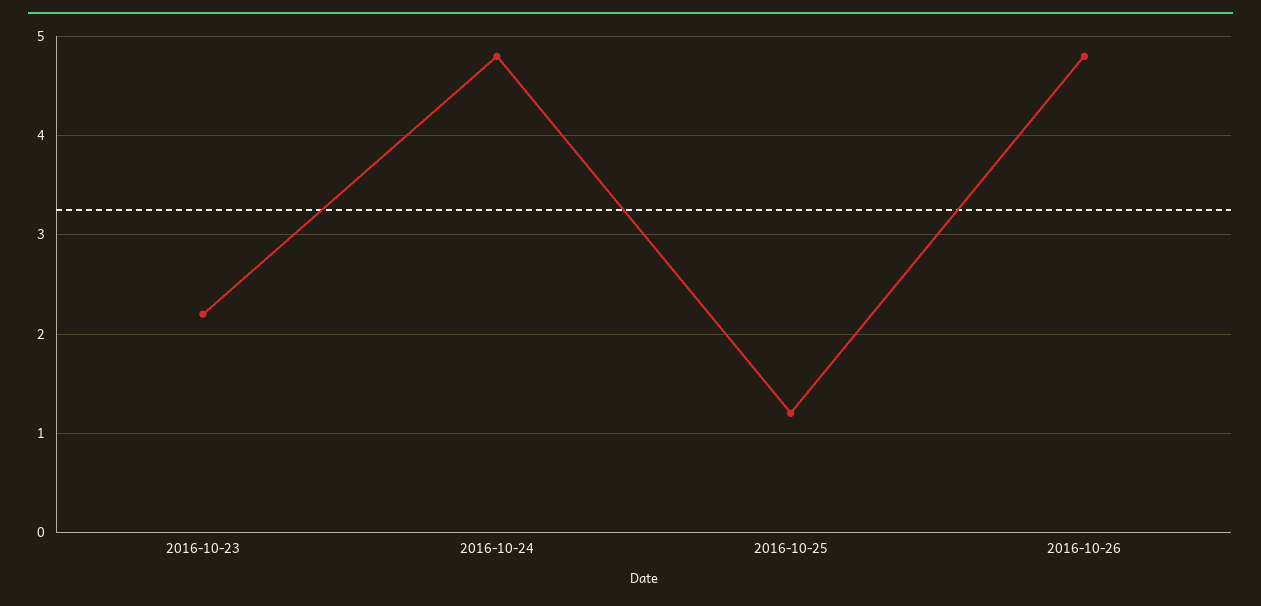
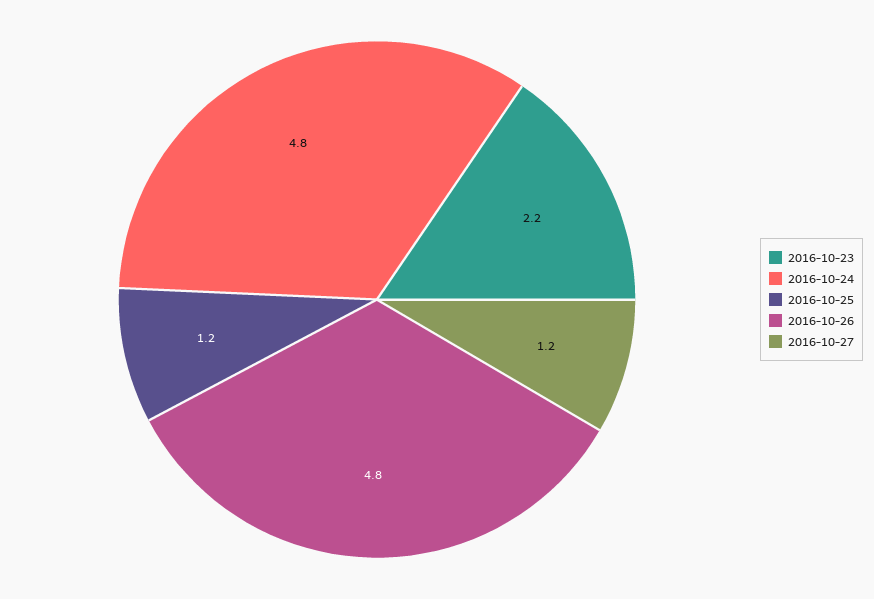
2016-10-27: none -> 1.2

